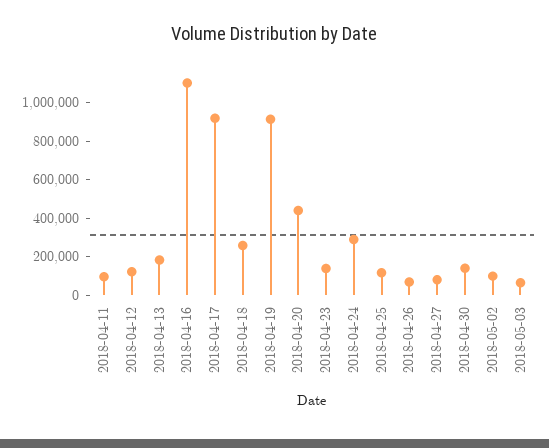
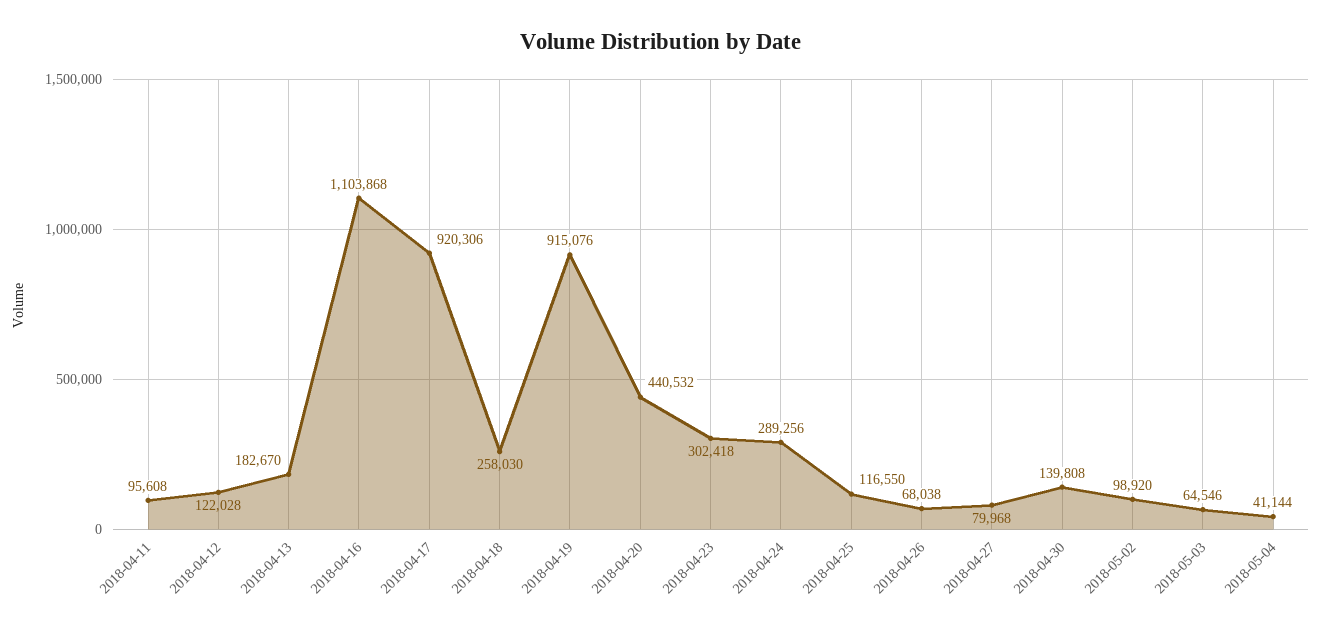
2018-04-23: 150000 -> 302418
2018-05-04: none -> 41144

